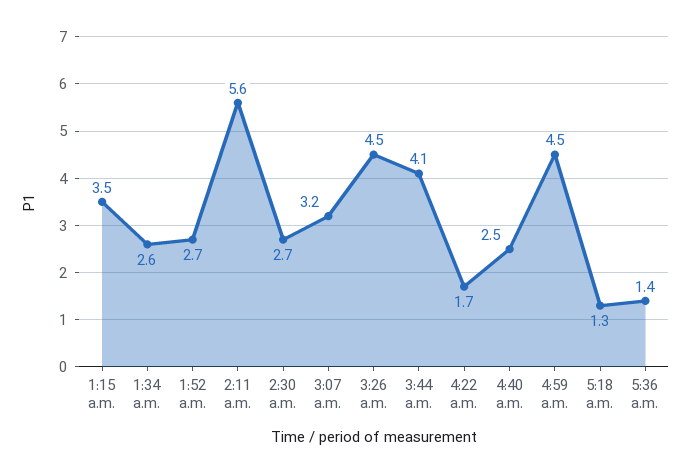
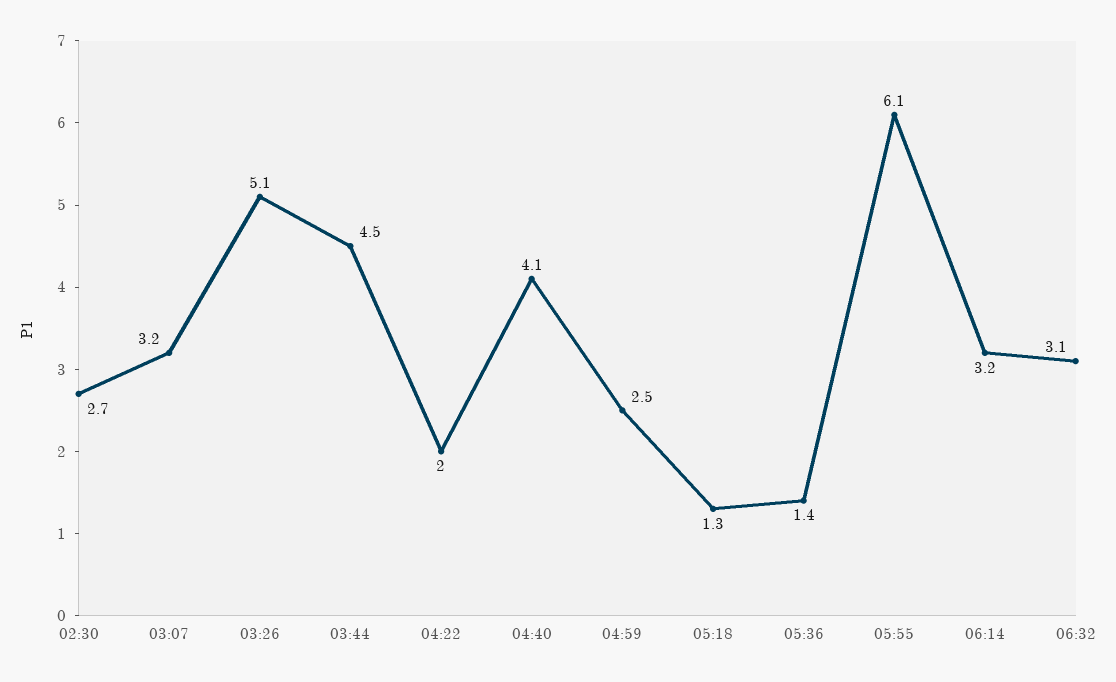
1:15 a.m.: 3.5 -> none
1:34 a.m.: 2.6 -> none
1:52 a.m.: 2.7 -> none
2:11 a.m.: 5.6 -> none
3:26 a.m.: 4.5 -> 5.1
3:44 a.m.: 4.1 -> 4.5
4:22 a.m.: 1.7 -> 2
4:40 a.m.: 2.5 -> 4.1
4:59 a.m.: 4.5 -> 2.5
05:55: none -> 6.1
06:14: none -> 3.2
06:32: none -> 3.1

